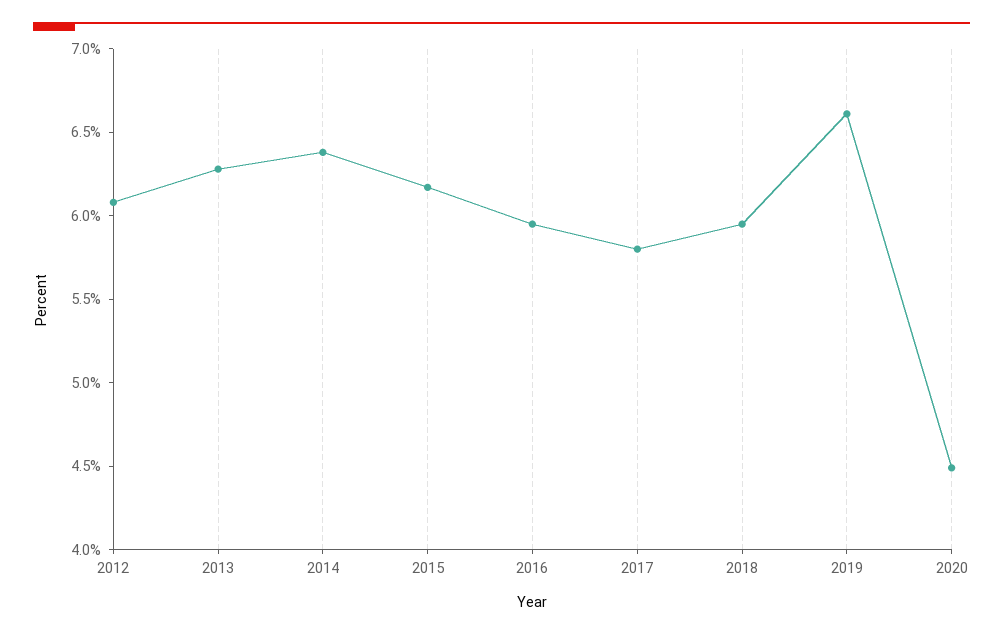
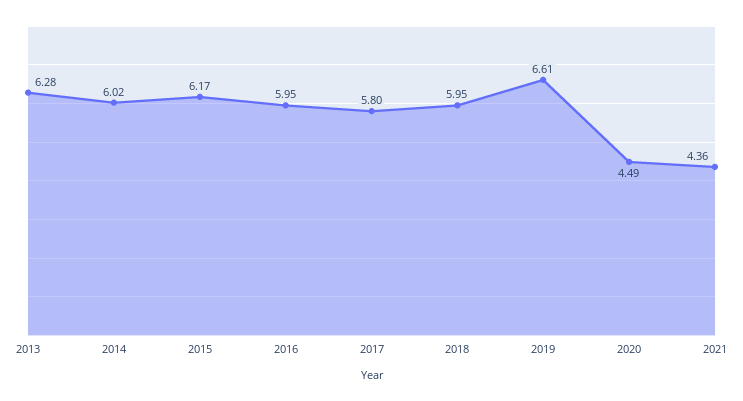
2012: 6.1 -> none
2014: 6.4 -> 6.02
2021: none -> 4.36

